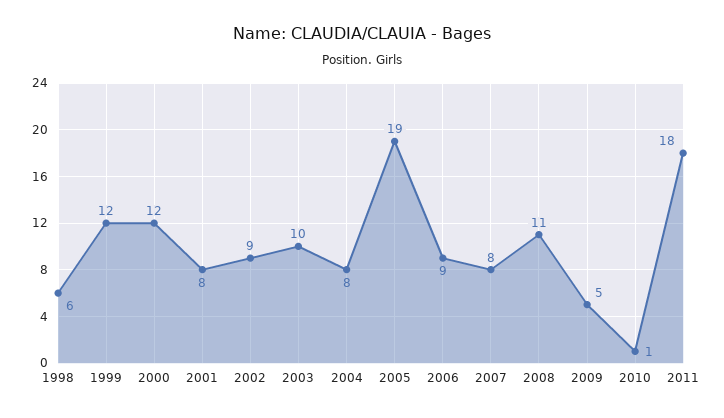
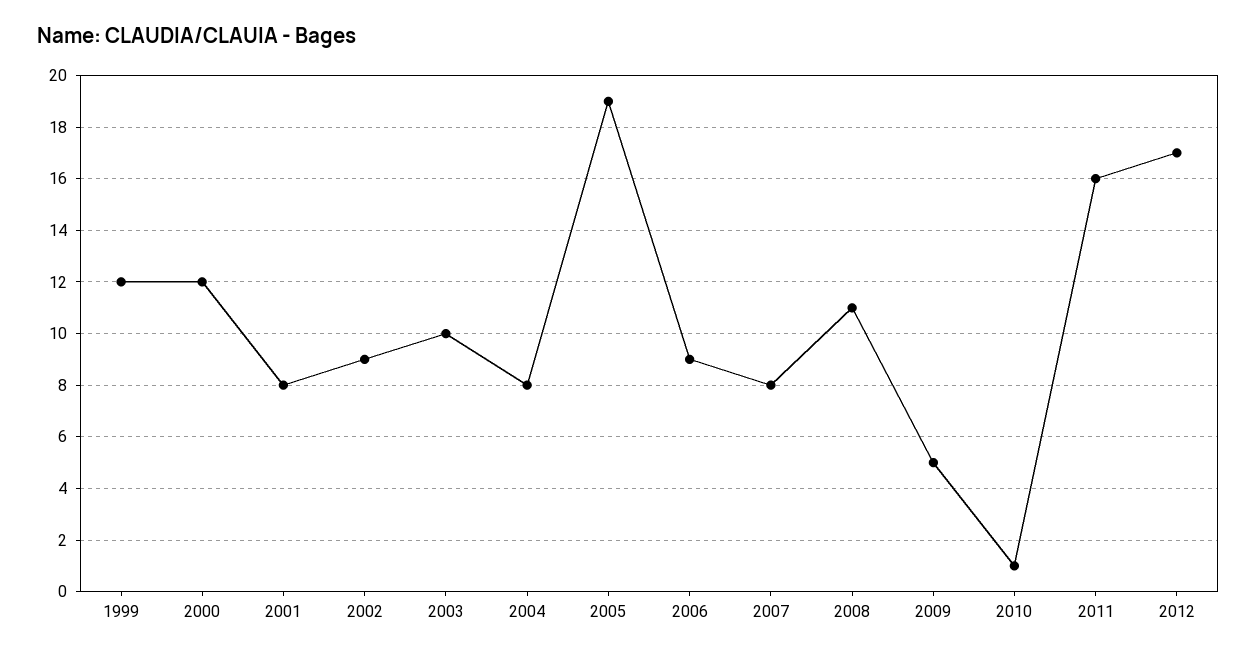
1998: 6 -> none
2011: 18 -> 16
2012: none -> 17

